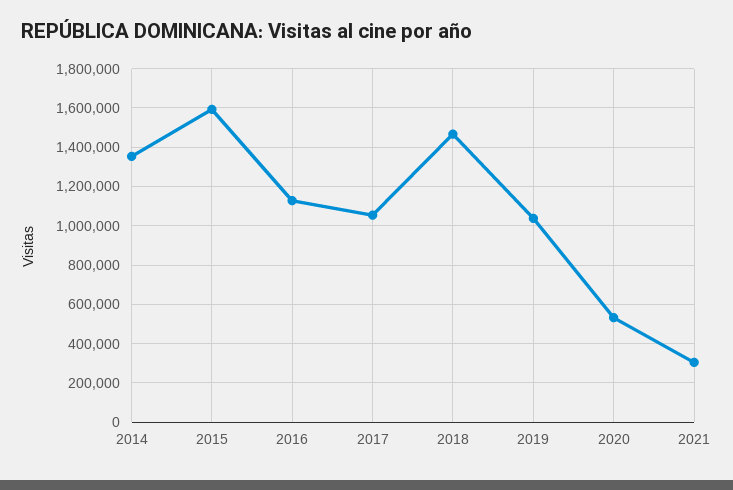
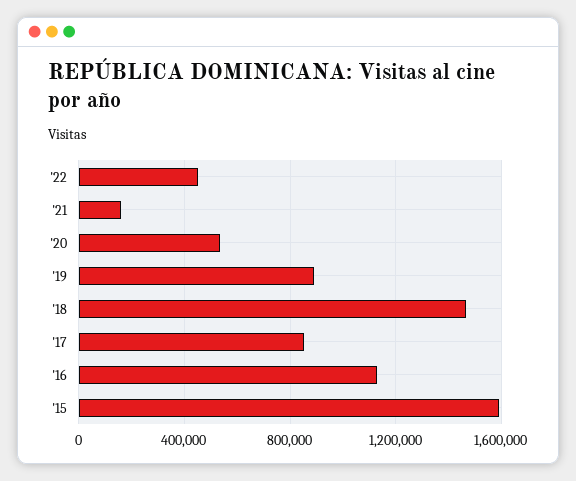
2014: 1350000 -> none
2017: 1050000 -> 850000
2019: 1050000 -> 900000
2021: 300000 -> 150000
'22: none -> 450000

